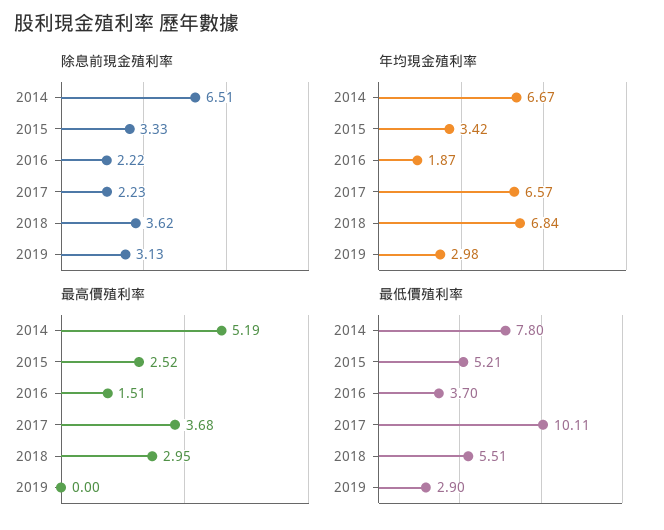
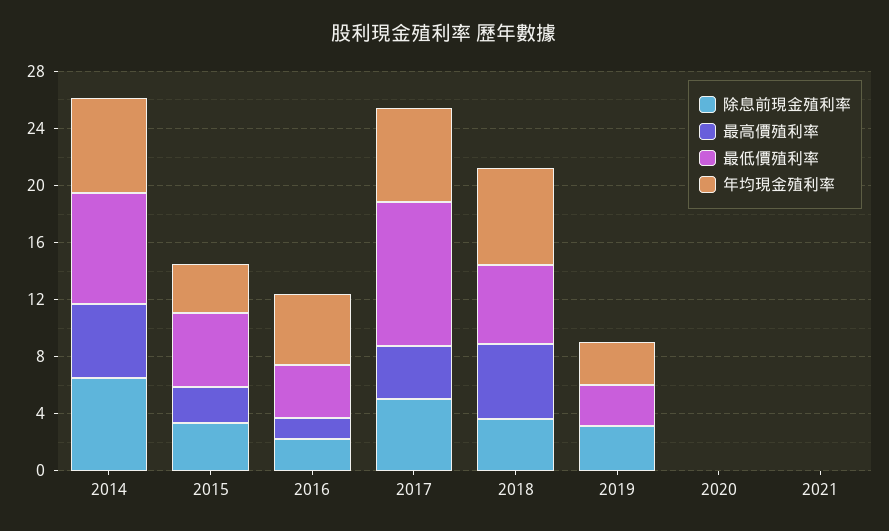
除息前現金殖利率, 2017: 2.23 -> 5
年均現金殖利率, 2016: 1.87 -> 5
最高價殖利率, 2018: 2.95 -> 5
除息前現金殖利率, 2020: none -> 0
最高價殖利率, 2020: none -> 0
最低價殖利率, 2020: none -> 0
年均現金殖利率, 2020: none -> 0
除息前現金殖利率, 2021: none -> 0
最高價殖利率, 2021: none -> 0
最低價殖利率, 2021: none -> 0
年均現金殖利率, 2021: none -> 0

